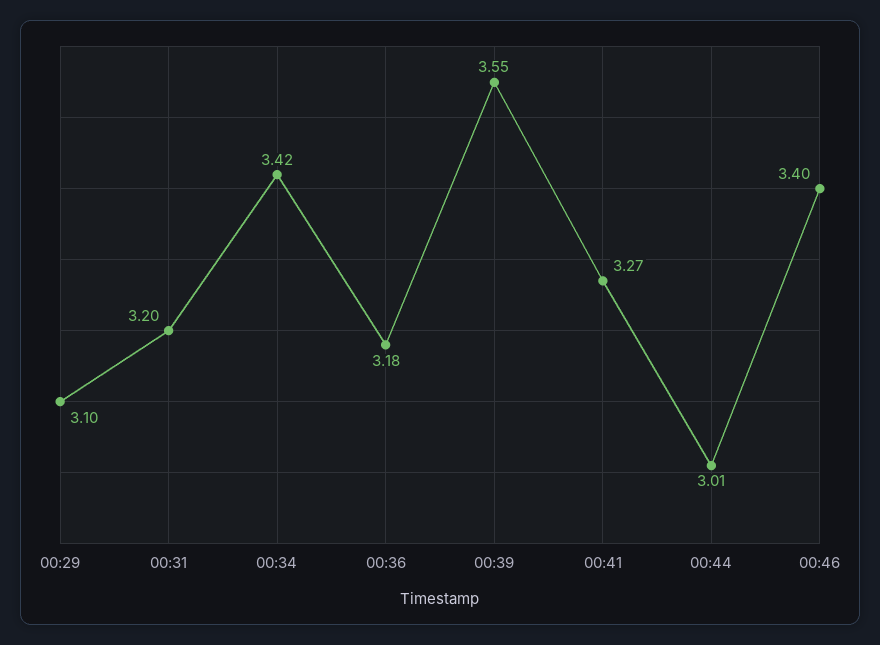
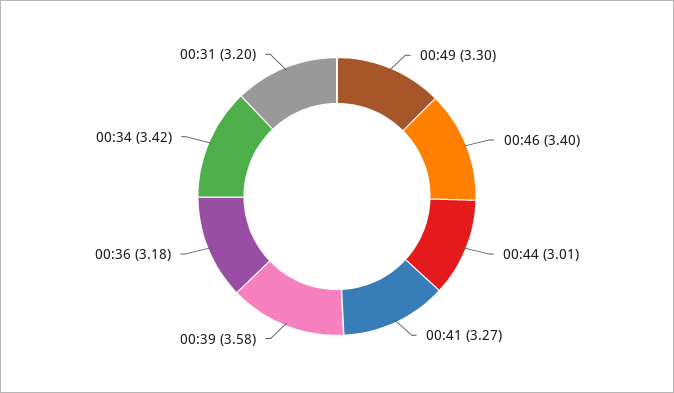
00:29: 3.1 -> none
00:39: 3.55 -> 3.58
00:49: none -> 3.3

